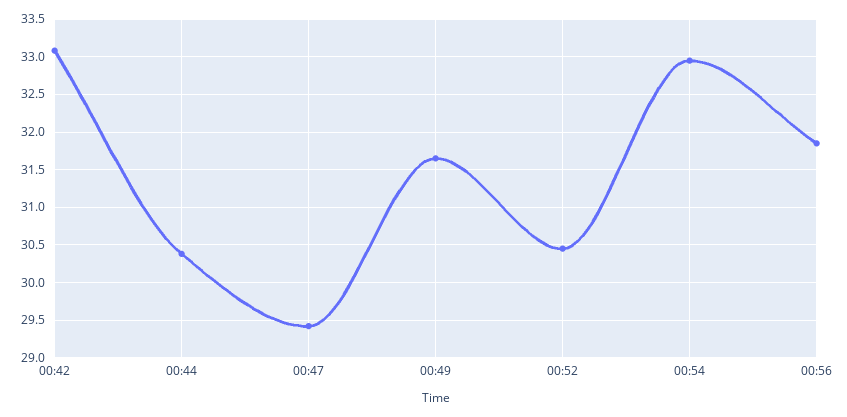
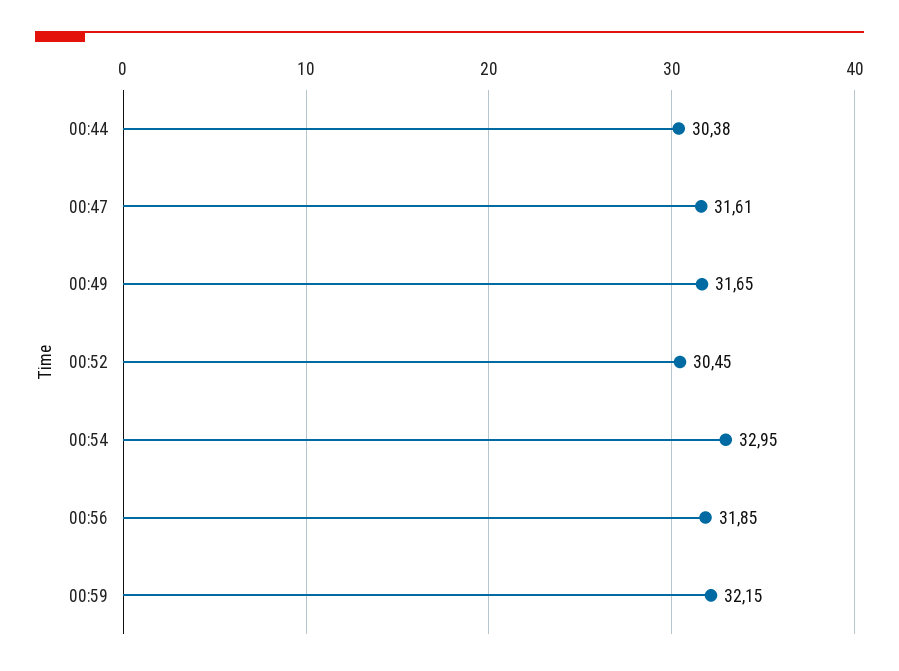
00:42: 33.1 -> none
00:47: 29.4 -> 31.61
00:59: none -> 32.15

